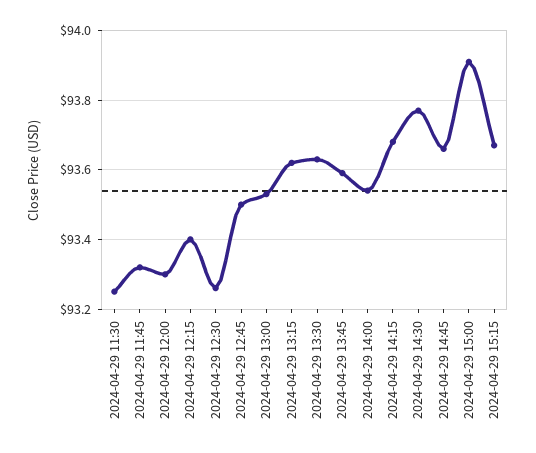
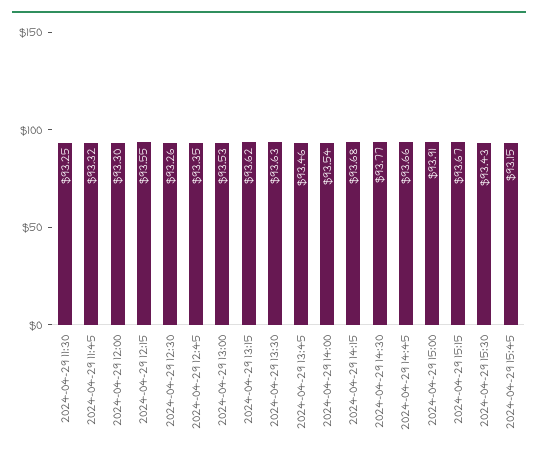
2024-04-29 12:15: 93.4 -> 93.55
2024-04-29 12:45: 93.5 -> 93.35
2024-04-29 13:45: 93.6 -> 93.46
2024-04-29 15:30: none -> 93.43
2024-04-29 15:45: none -> 93.15

